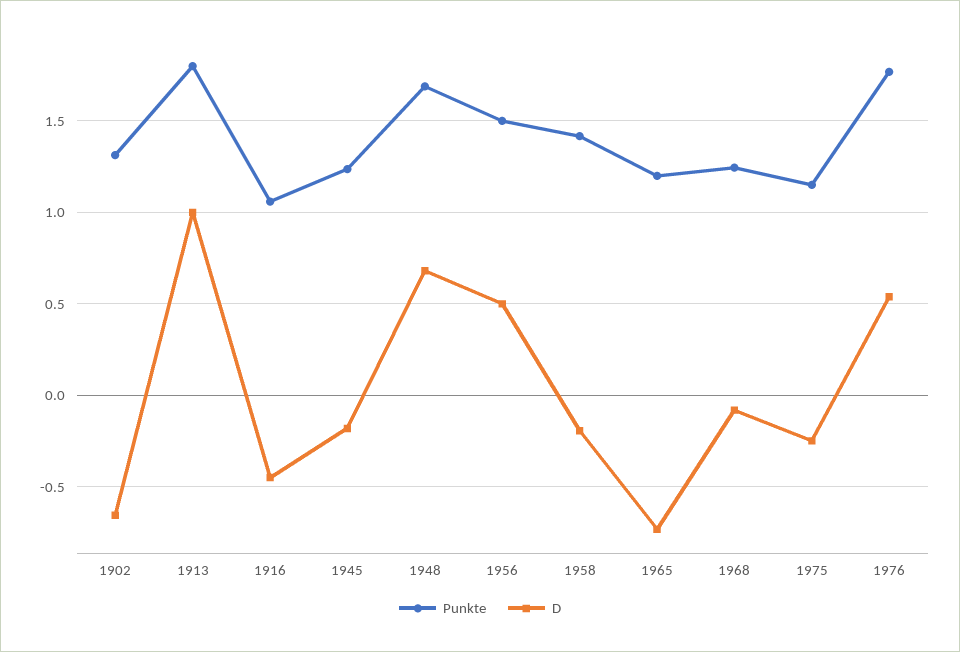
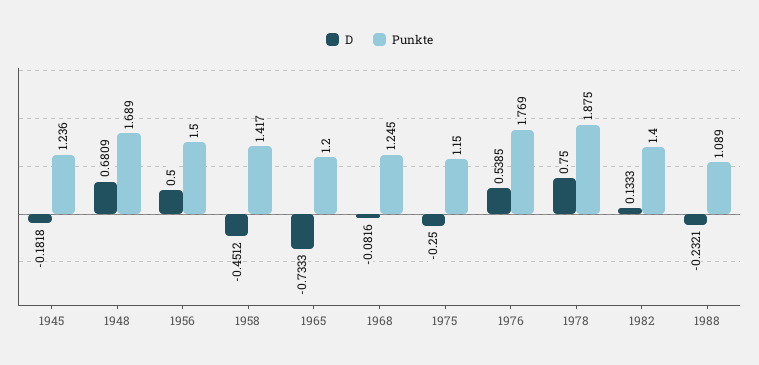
Punkte, 1902: 1.3 -> none
D, 1902: -0.65 -> none
Punkte, 1913: 1.8 -> none
D, 1913: 1 -> none
Punkte, 1916: 1.05 -> none
D, 1916: -0.45 -> none
D, 1958: -0.2 -> -0.4512
D, 1978: none -> 0.75
Punkte, 1978: none -> 1.875
D, 1982: none -> 0.1333
Punkte, 1982: none -> 1.4
D, 1988: none -> -0.2321
Punkte, 1988: none -> 1.089

